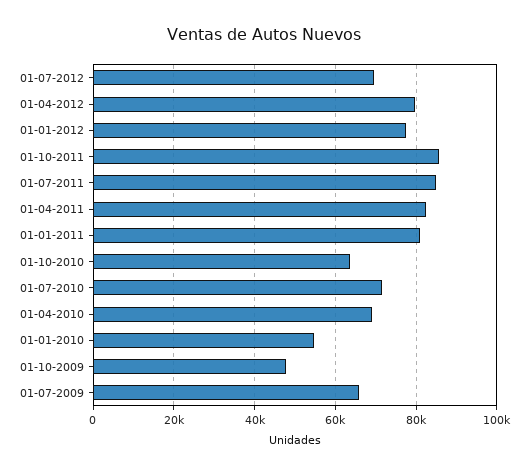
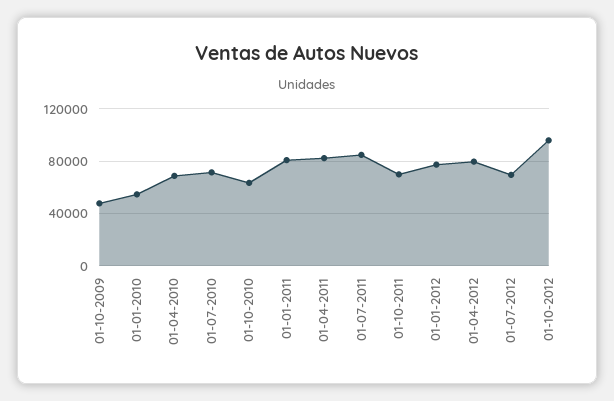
01-10-2011: 86000 -> 70000
01-07-2009: 66000 -> none
01-10-2012: none -> 95000

